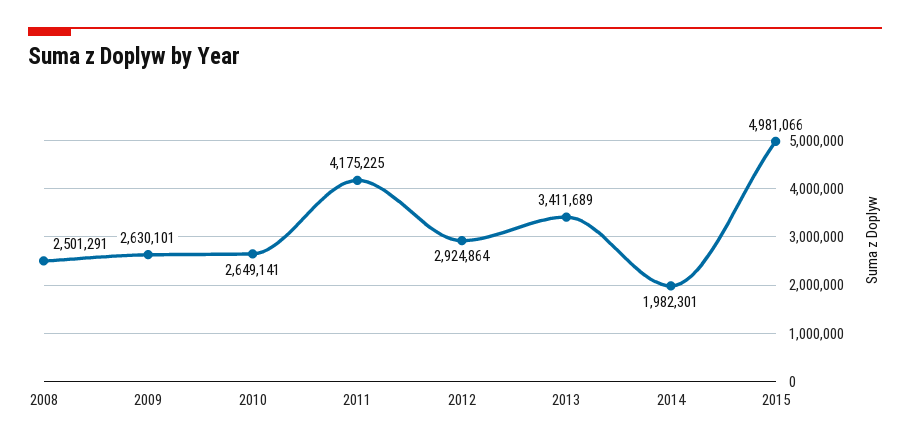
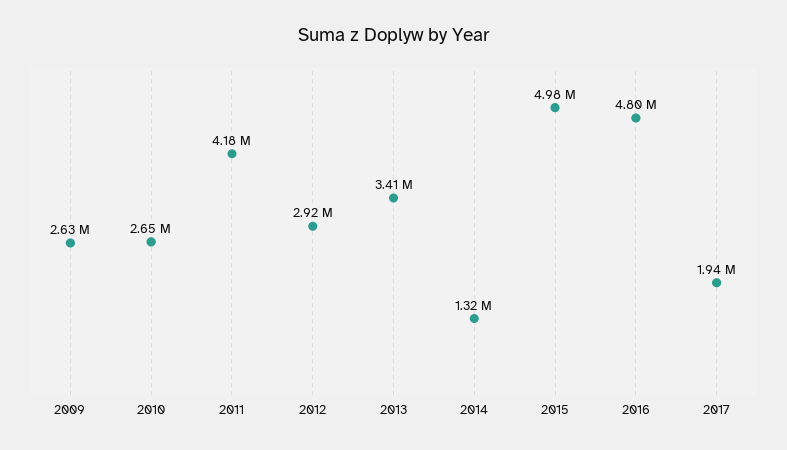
2008: 2501291 -> none
2014: 1982301 -> 1320000
2016: none -> 4800000
2017: none -> 1940000

